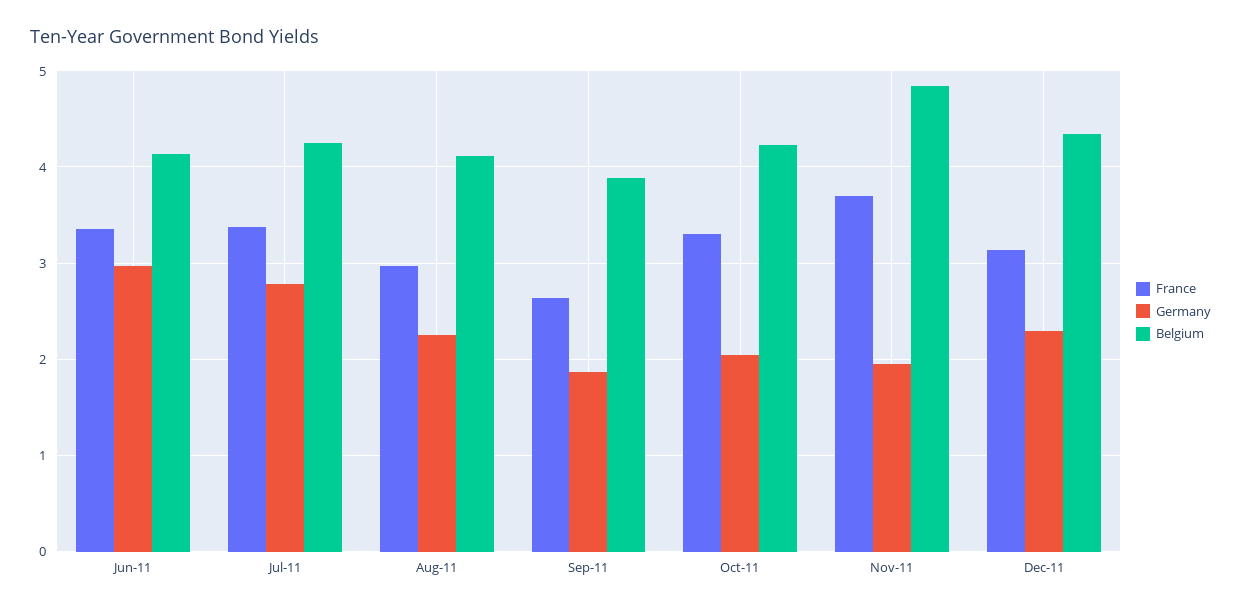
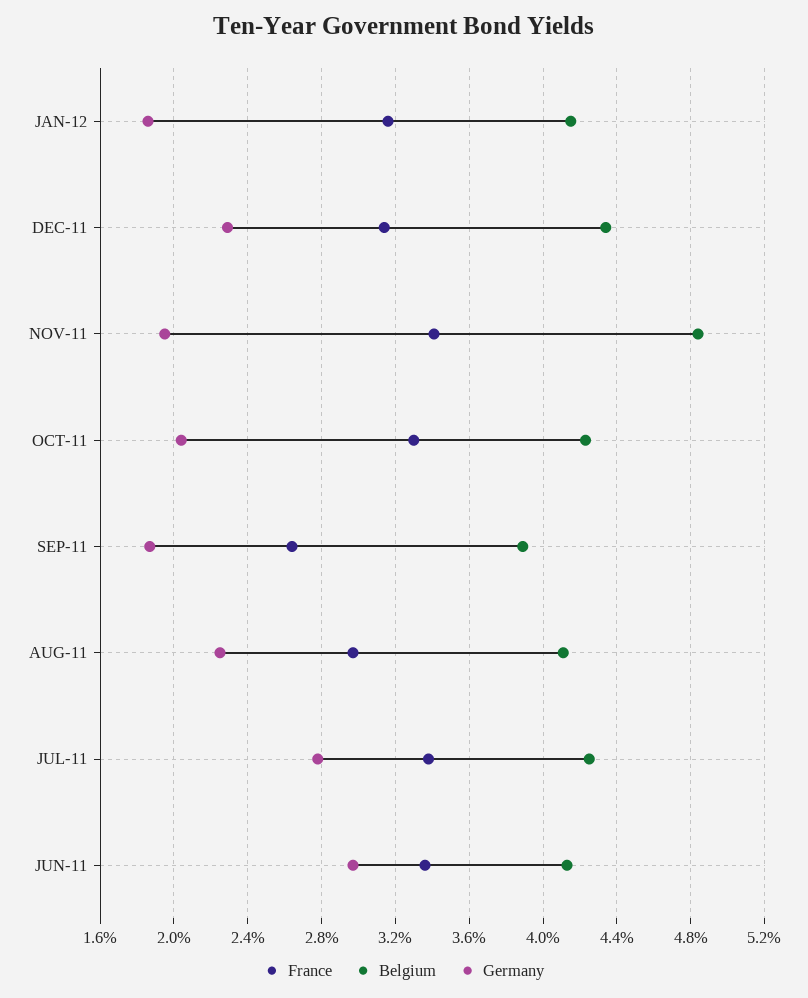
France, Nov-11: 3.7 -> 3.4
France, JAN-12: none -> 3.15
Belgium, JAN-12: none -> 4.15
Germany, JAN-12: none -> 1.85

